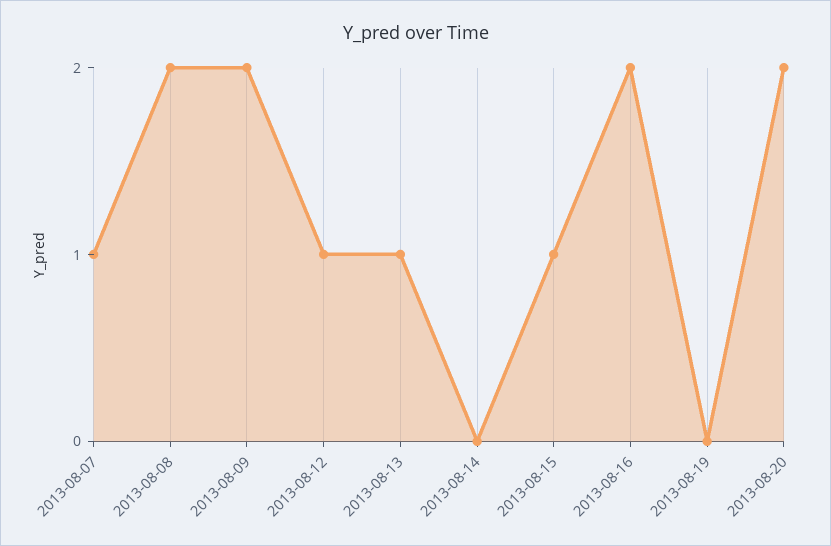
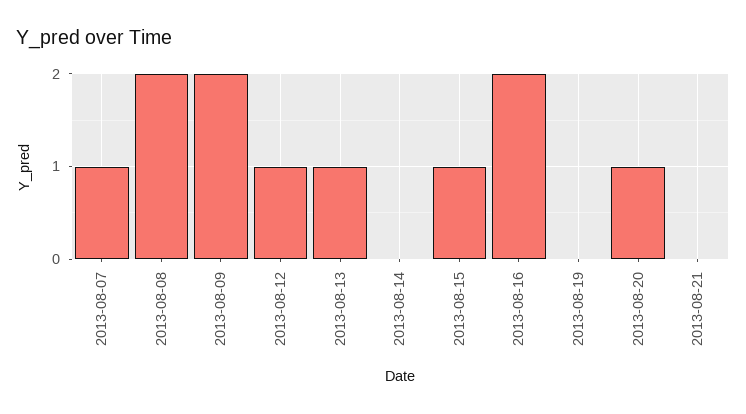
2013-08-20: 2 -> 1
2013-08-21: none -> 0

